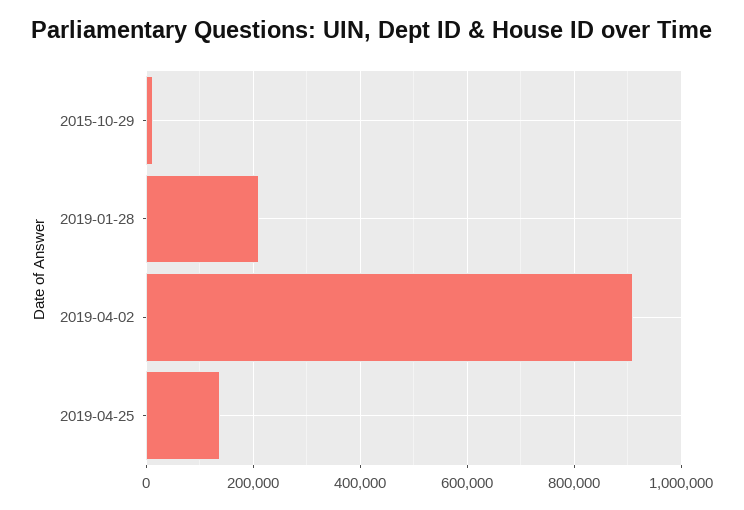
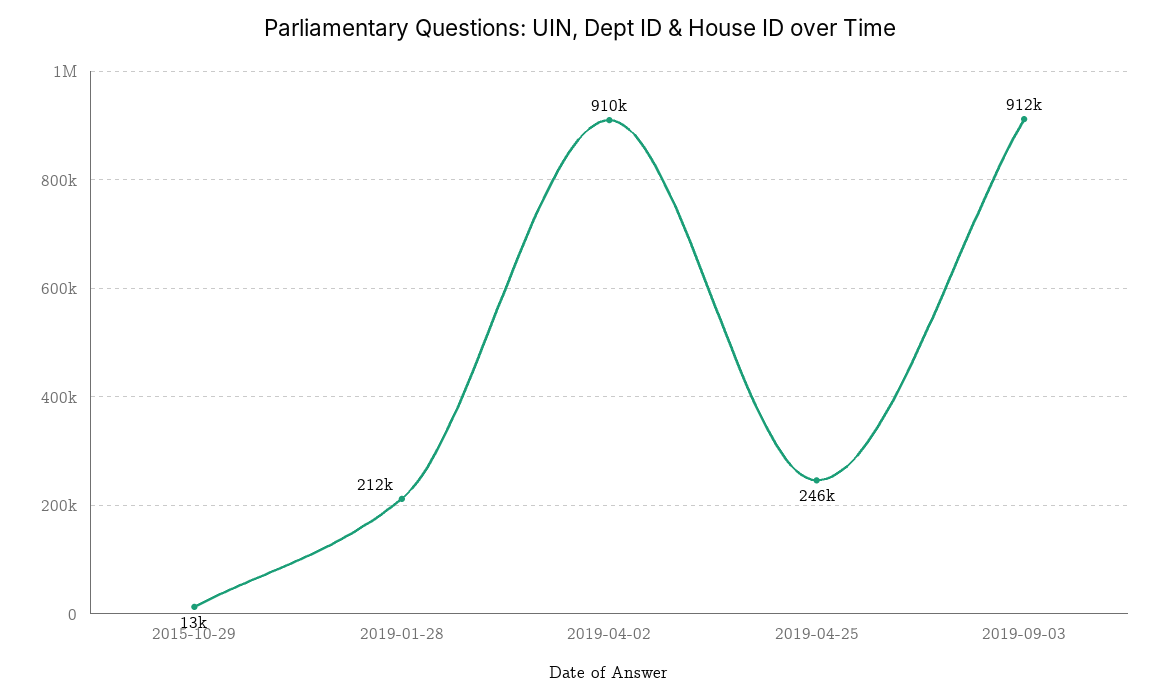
2019-04-25: 140000 -> 246000
2019-09-03: none -> 912000

